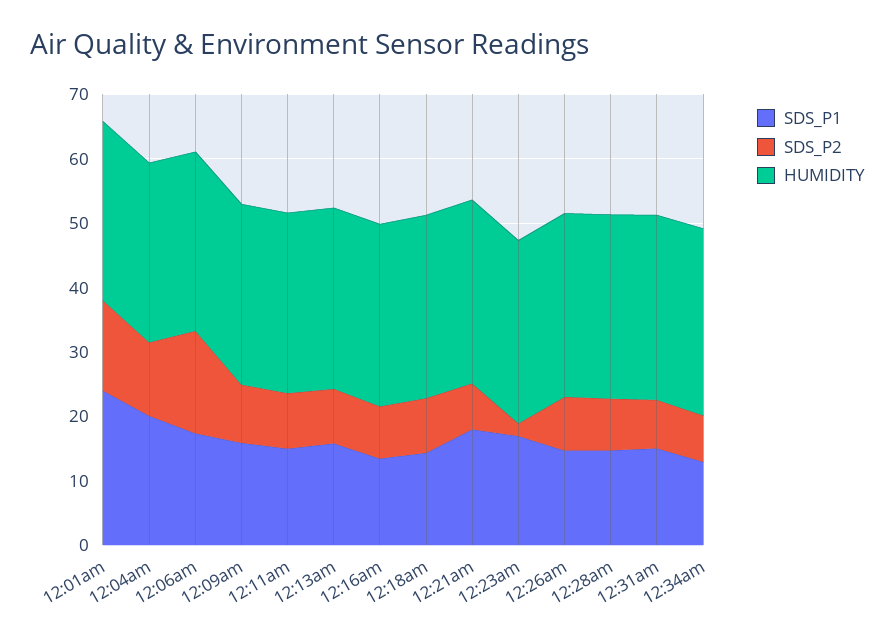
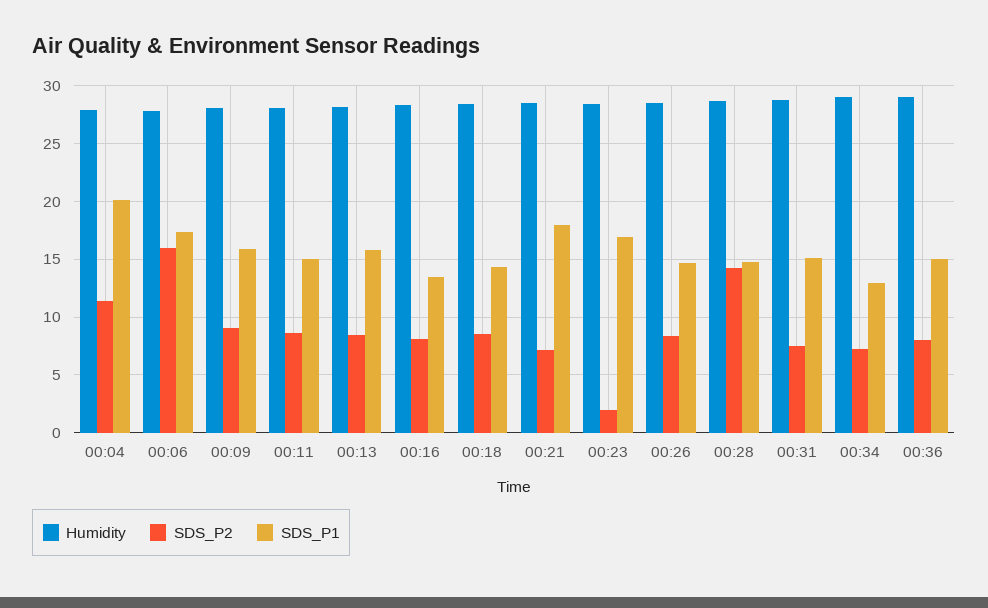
SDS_P1, 12:01am: 24 -> none
SDS_P2, 12:01am: 14 -> none
HUMIDITY, 12:01am: 28 -> none
SDS_P2, 12:28am: 8 -> 14
HUMIDITY, 00:36: none -> 29
SDS_P2, 00:36: none -> 8
SDS_P1, 00:36: none -> 15

